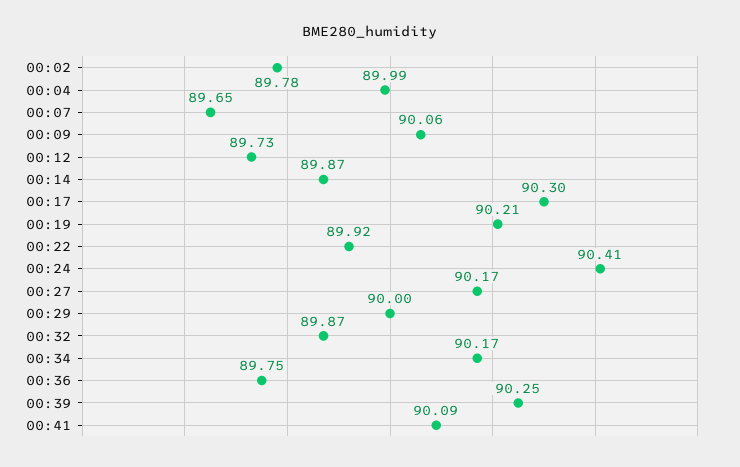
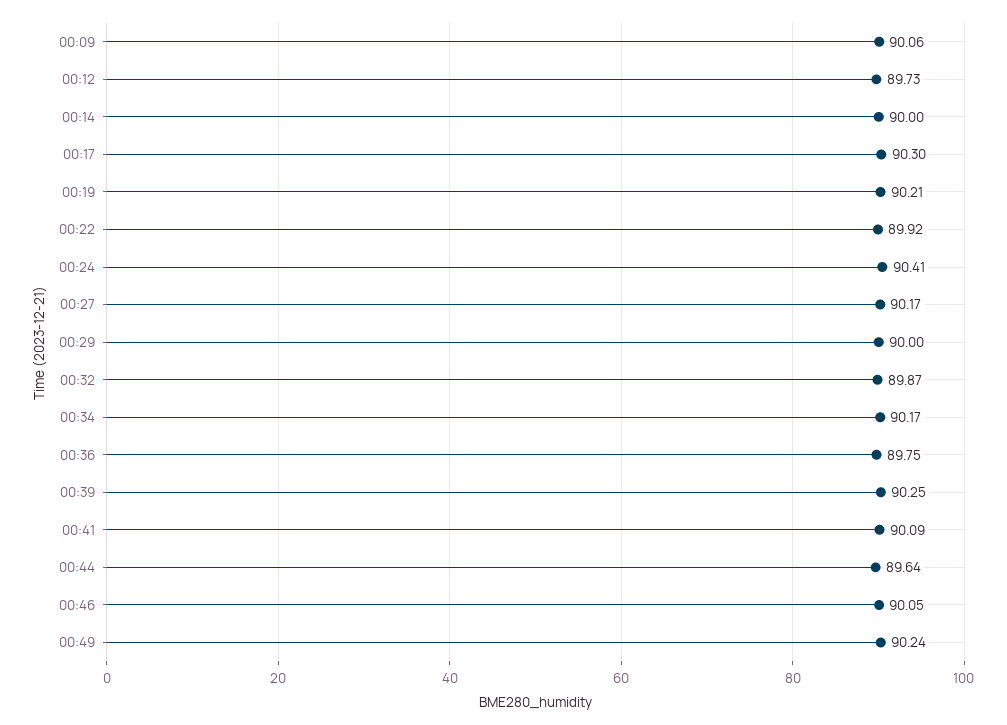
00:02: 89.78 -> none
00:04: 89.99 -> none
00:07: 89.65 -> none
00:14: 89.87 -> 90
00:44: none -> 89.64
00:46: none -> 90.05
00:49: none -> 90.24

